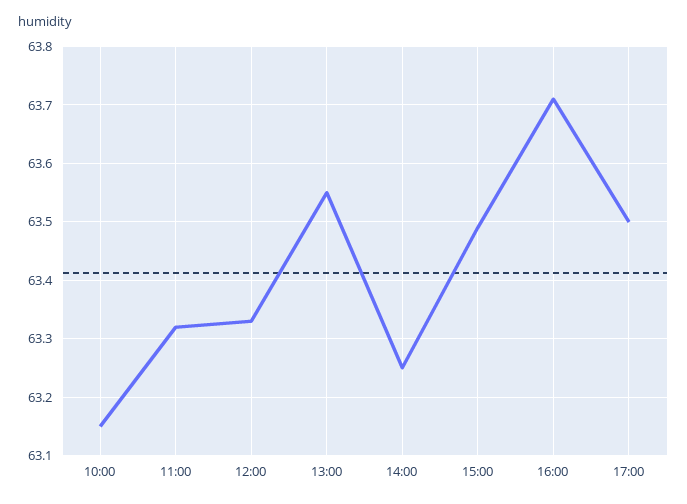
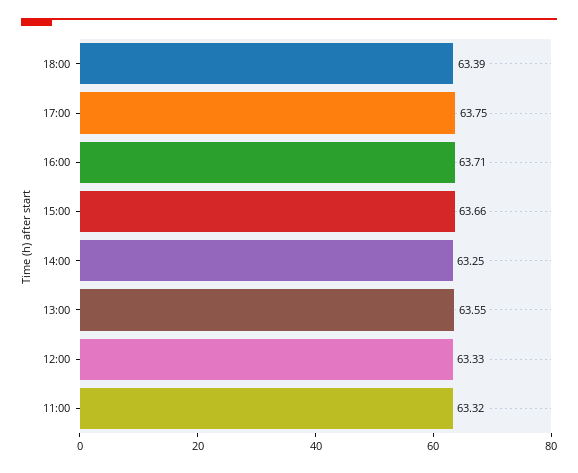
10:00: 63.15 -> none
15:00: 63.5 -> 63.66
17:00: 63.5 -> 63.75
18:00: none -> 63.39

